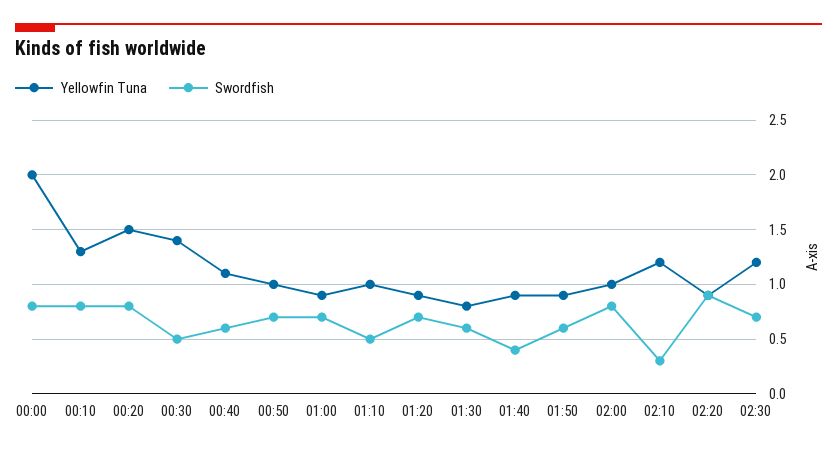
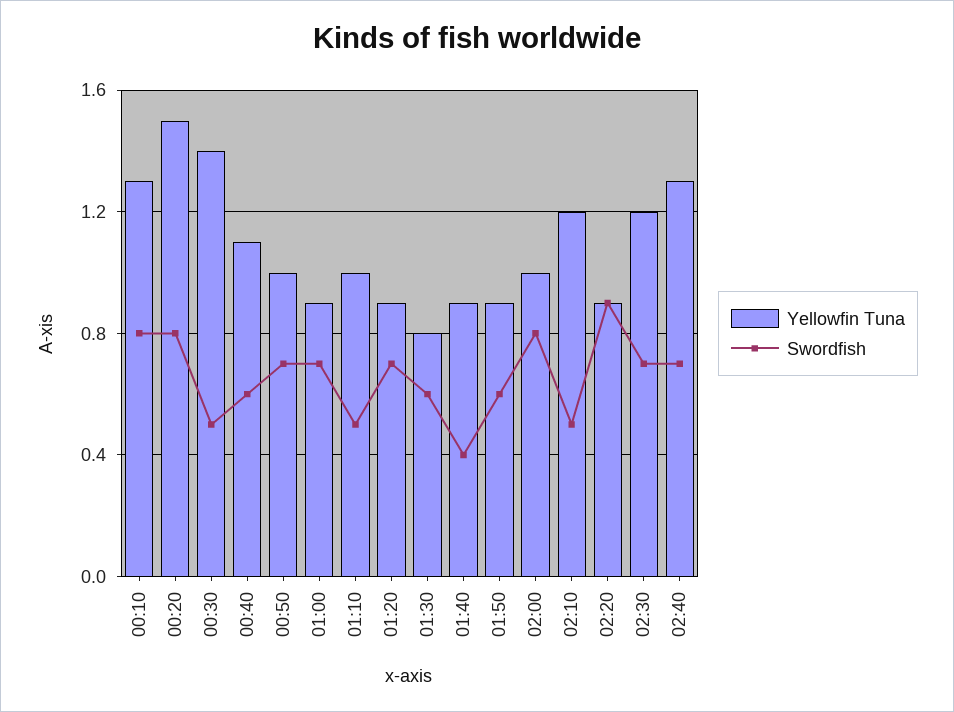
Yellowfin Tuna, 00:00: 2 -> none
Swordfish, 00:00: 0.8 -> none
Swordfish, 02:10: 0.3 -> 0.5
Yellowfin Tuna, 02:40: none -> 1.3
Swordfish, 02:40: none -> 0.7

